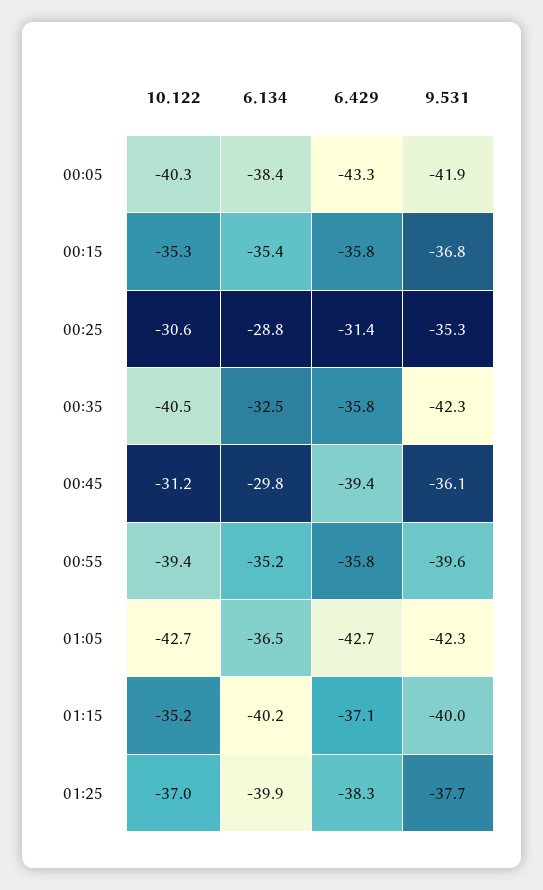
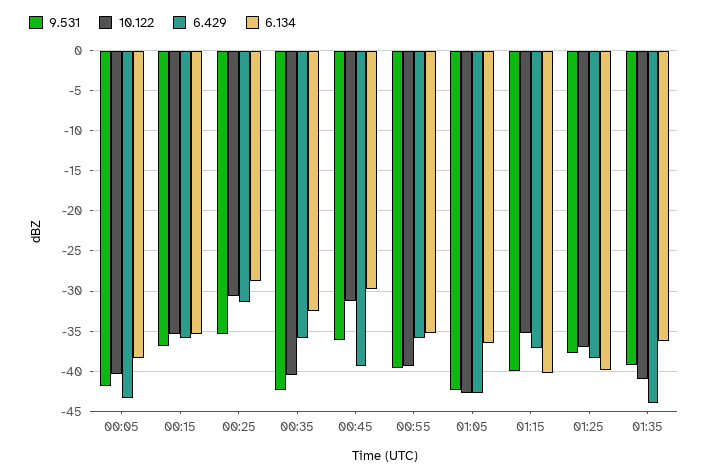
9.531, 01:35: none -> -39
10.122, 01:35: none -> -41
6.429, 01:35: none -> -44
6.134, 01:35: none -> -36

